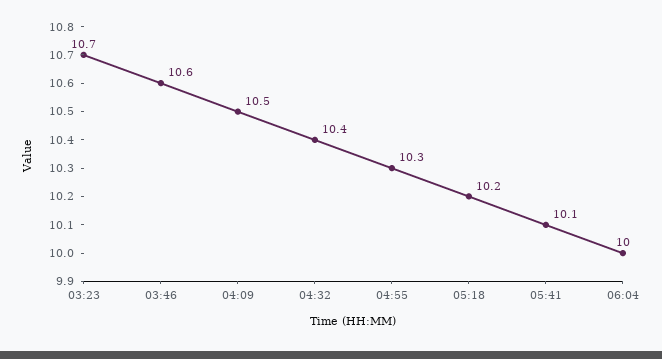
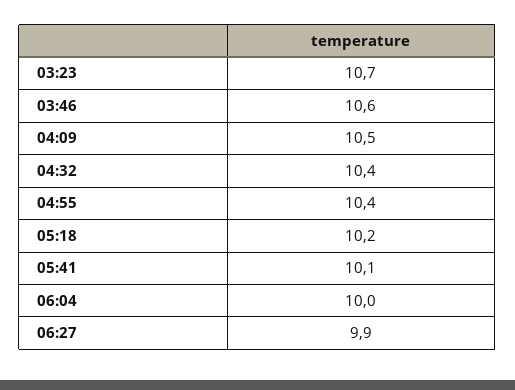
04:55: 10.3 -> 10.4
06:27: none -> 9.9

